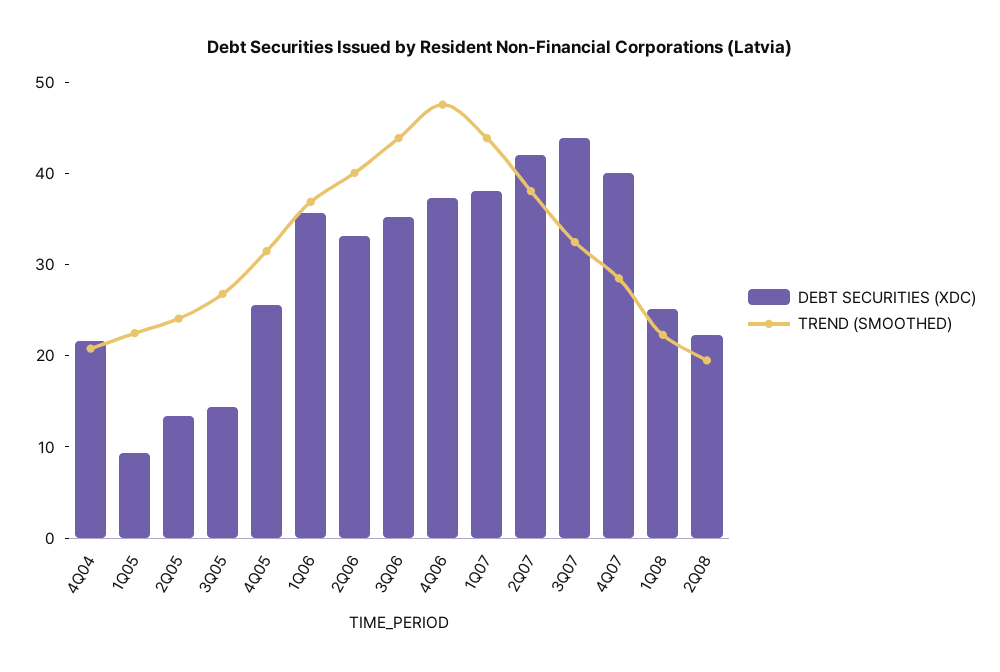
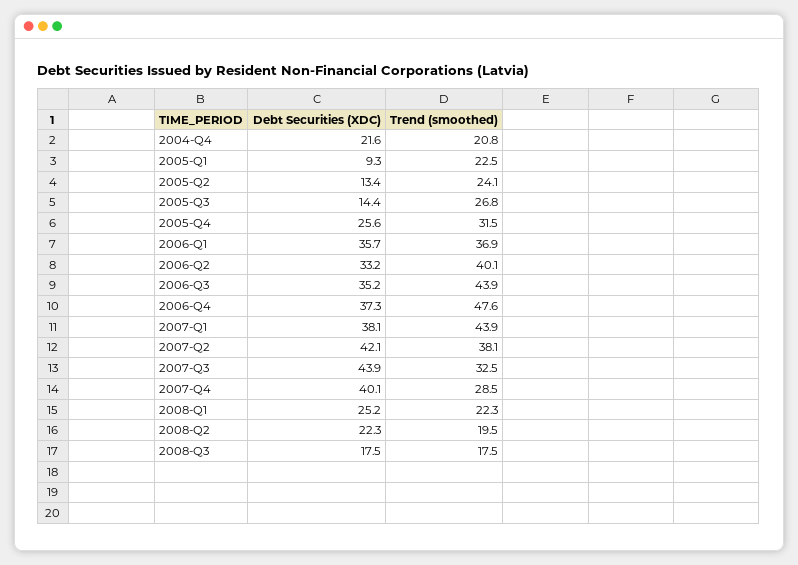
DEBT SECURITIES (XDC), 2008-Q3: none -> 17.5
TREND (SMOOTHED), 2008-Q3: none -> 17.5

